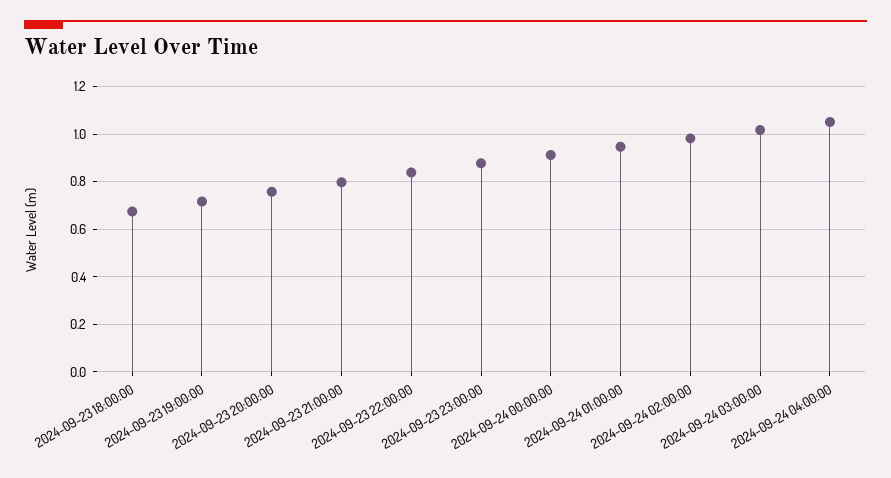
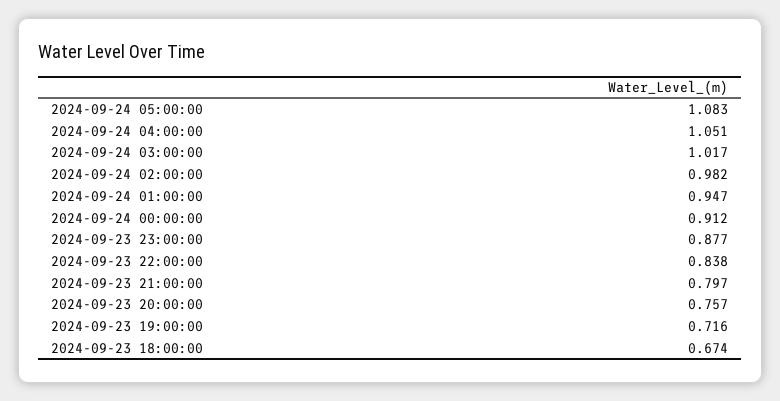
2024-09-24 05:00:00: none -> 1.083

